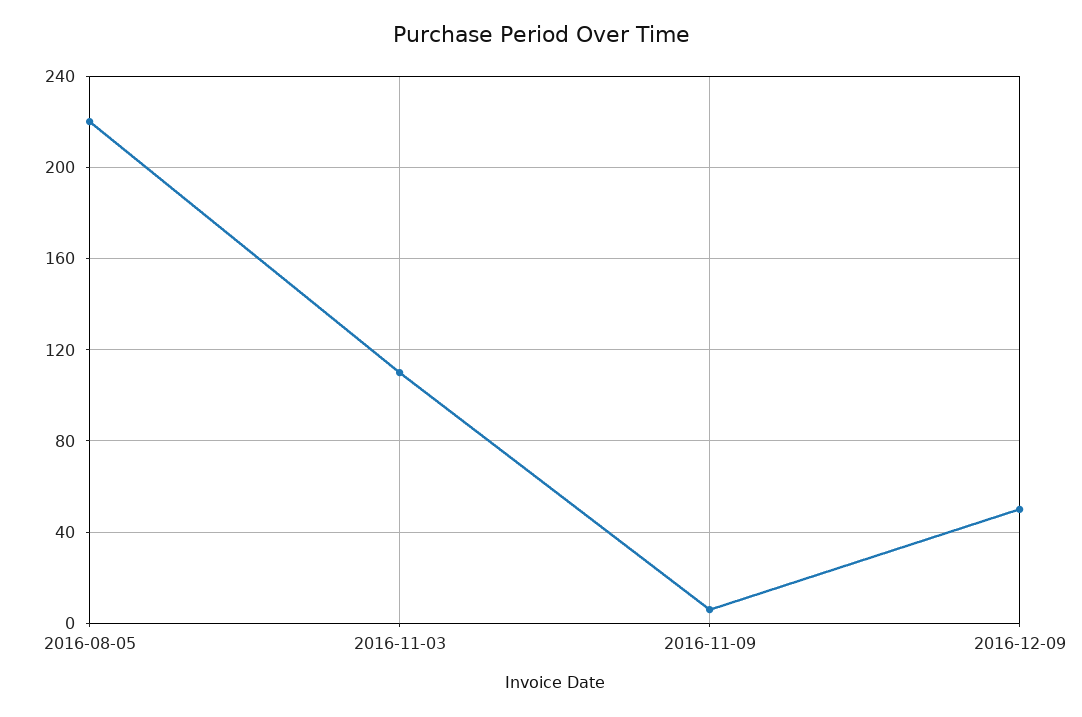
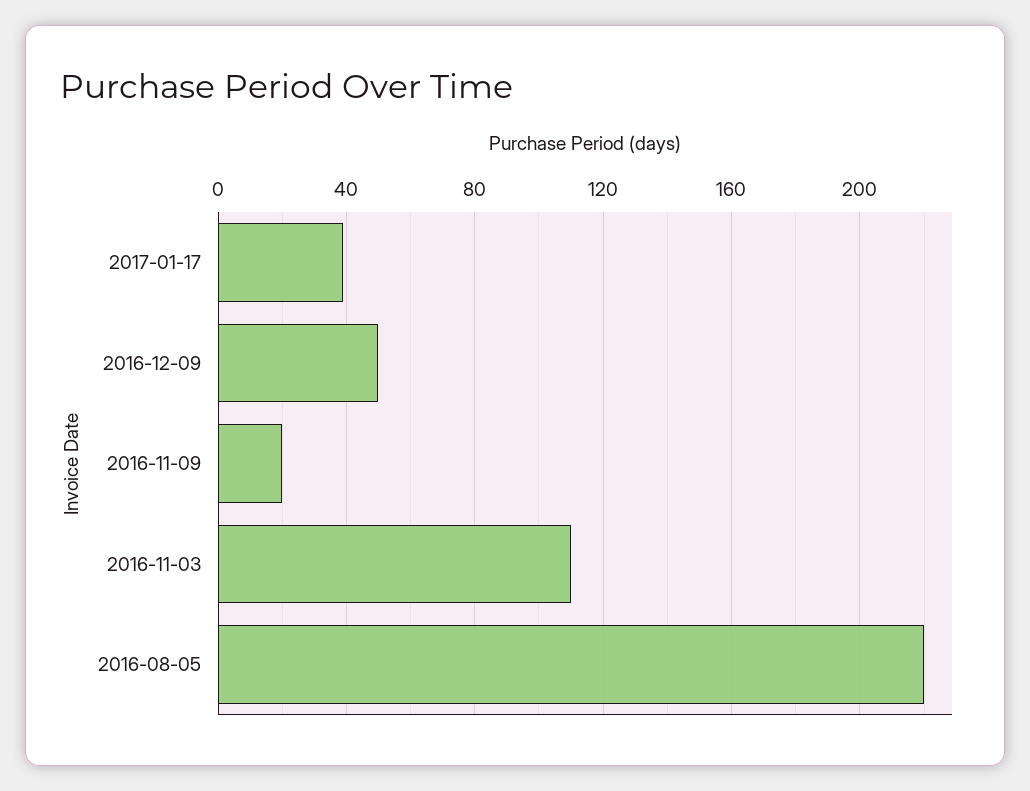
2016-11-09: 5 -> 20
2017-01-17: none -> 40

